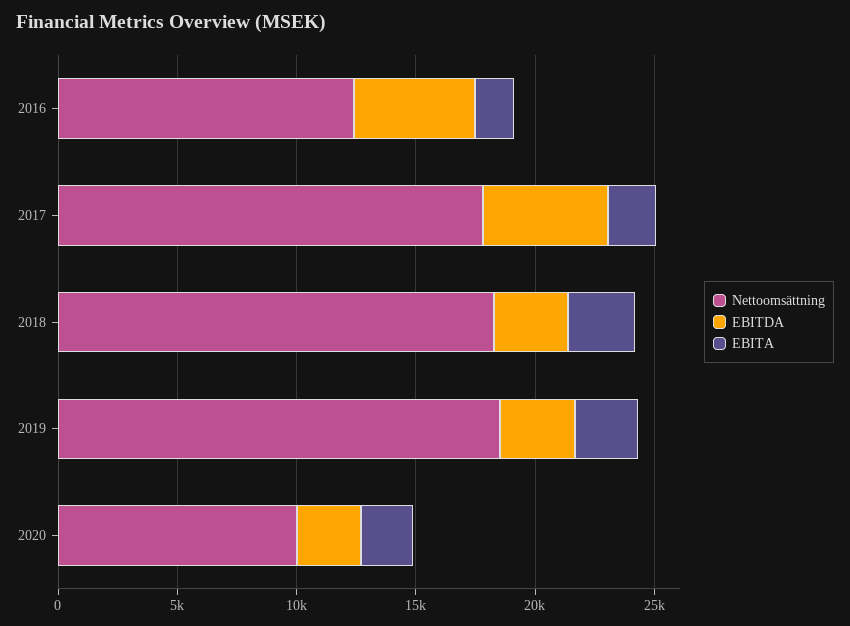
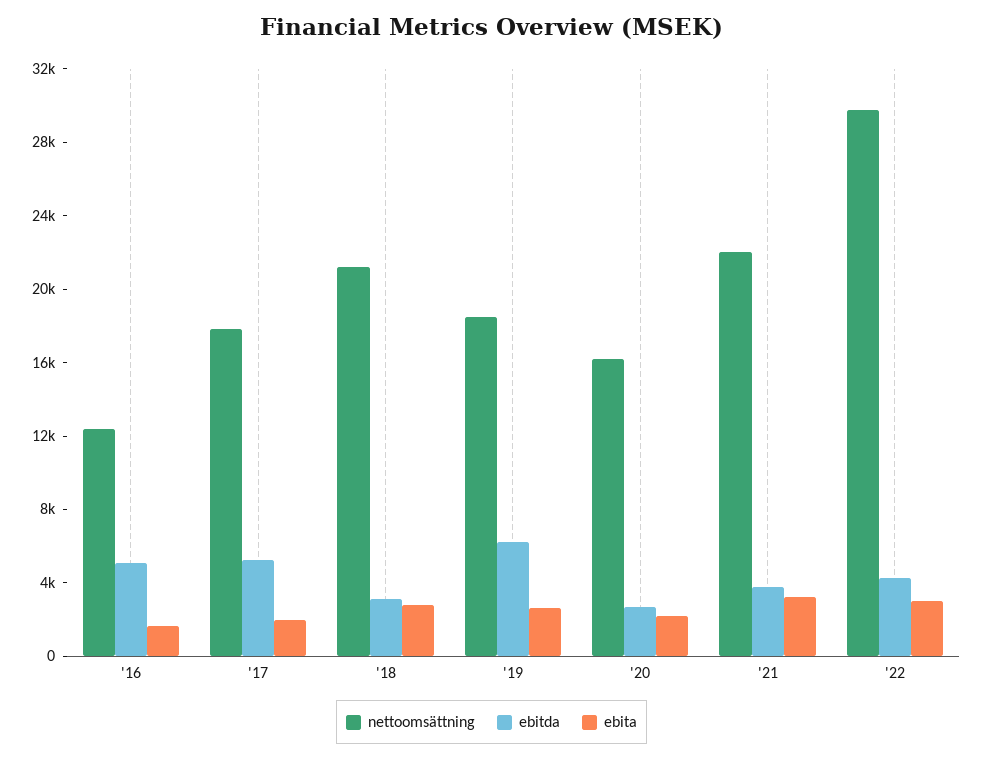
Nettoomsättning, 2018: 18000 -> 21000
EBITDA, 2019: 3000 -> 6000
Nettoomsättning, 2020: 10000 -> 16000
Nettoomsättning, '21: none -> 22000
EBITDA, '21: none -> 4000
EBITA, '21: none -> 3000
Nettoomsättning, '22: none -> 30000
EBITDA, '22: none -> 4000
EBITA, '22: none -> 3000

